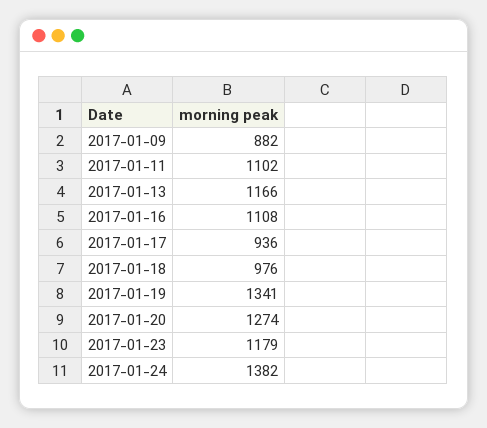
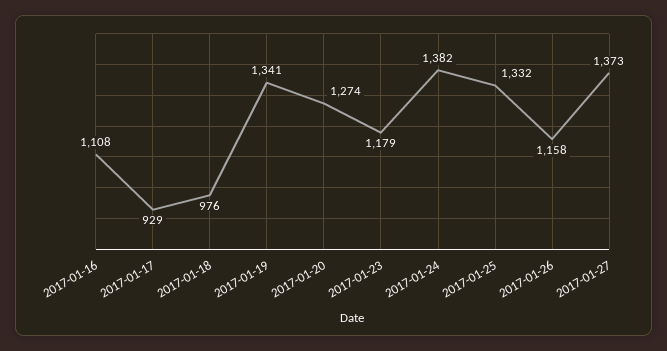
2017-01-09: 882 -> none
2017-01-11: 1102 -> none
2017-01-13: 1166 -> none
2017-01-17: 936 -> 929
2017-01-25: none -> 1332
2017-01-26: none -> 1158
2017-01-27: none -> 1373

